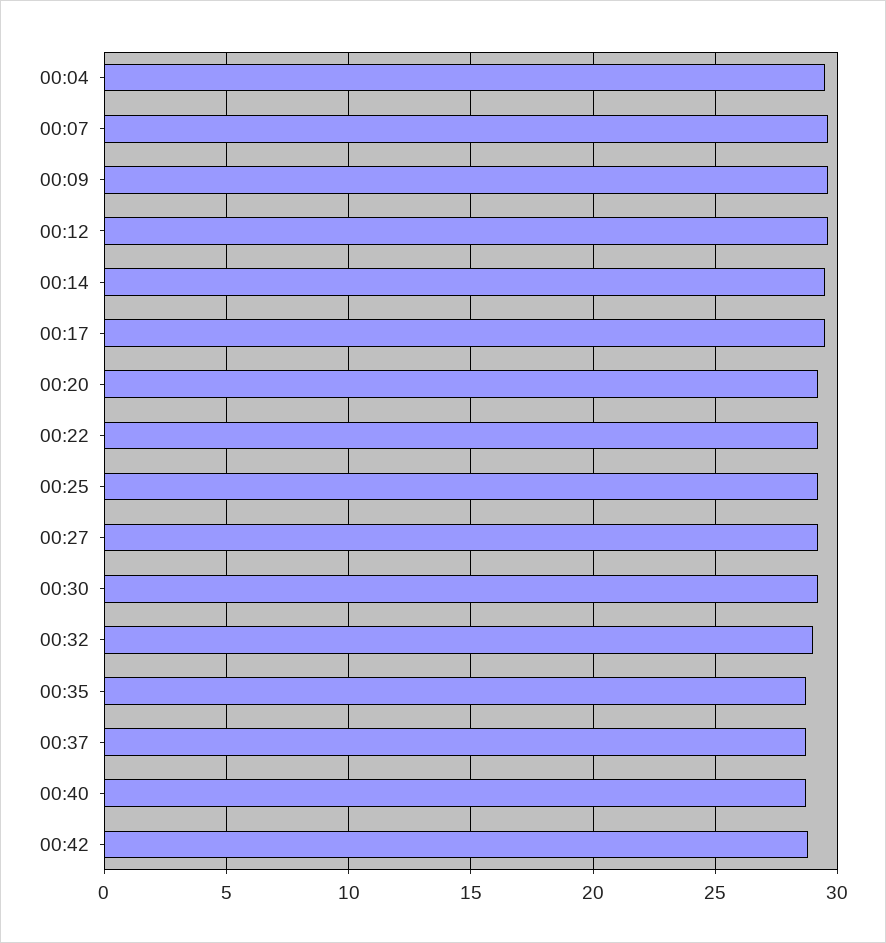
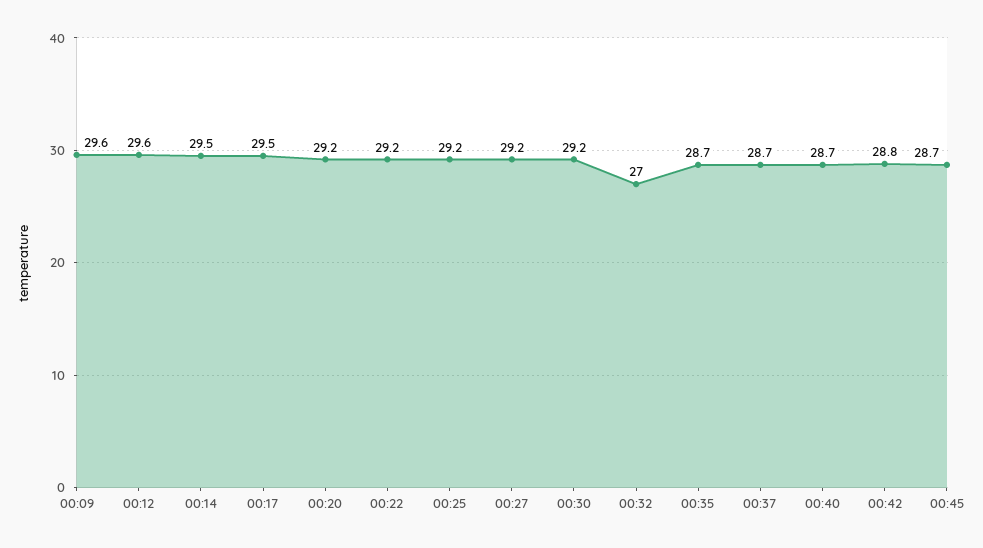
00:04: 29.5 -> none
00:07: 29.5 -> none
00:32: 29 -> 27
00:45: none -> 28.7

